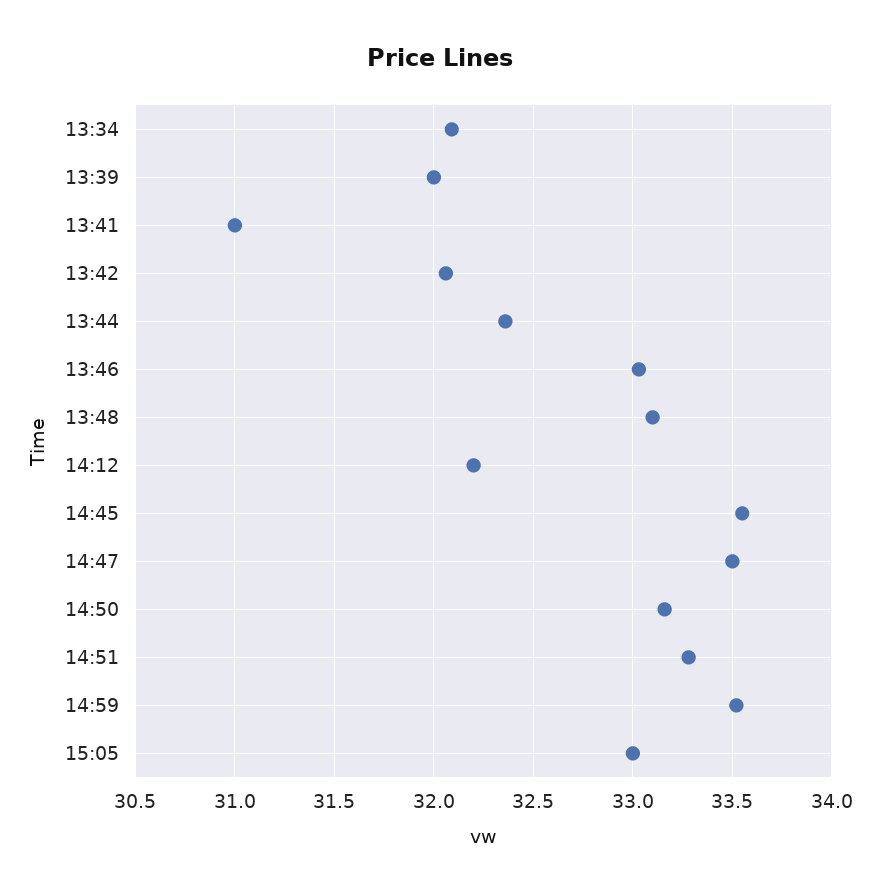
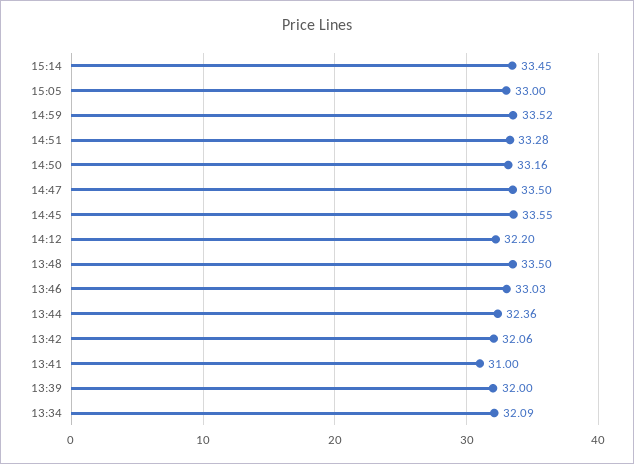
13:48: 33.1 -> 33.5
15:14: none -> 33.45

